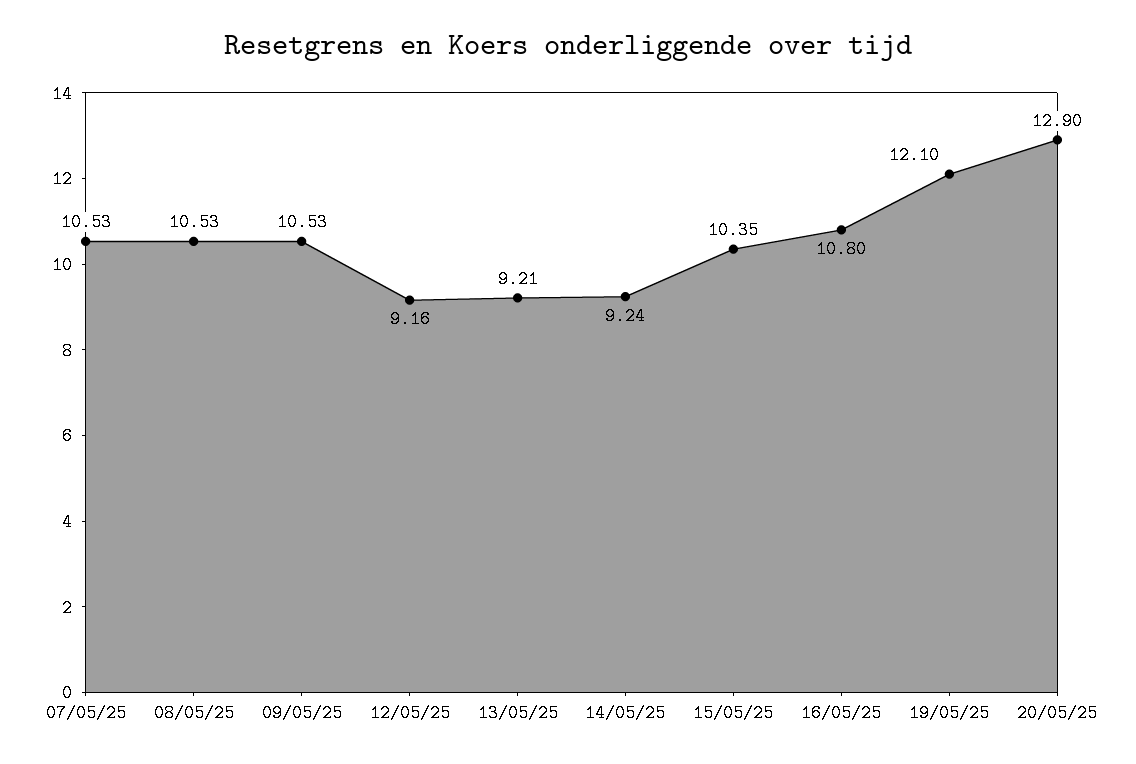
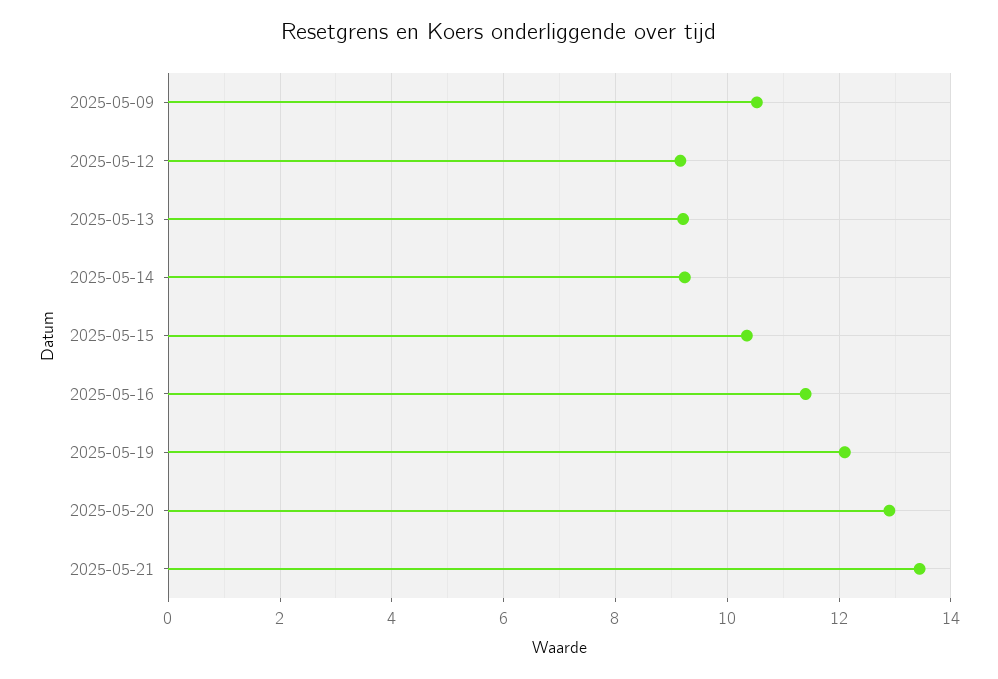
07/05/25: 10.53 -> none
08/05/25: 10.53 -> none
16/05/25: 10.8 -> 11.4
2025-05-21: none -> 13.4

